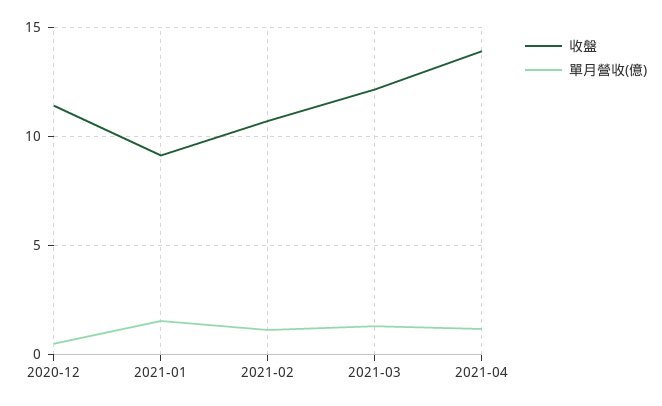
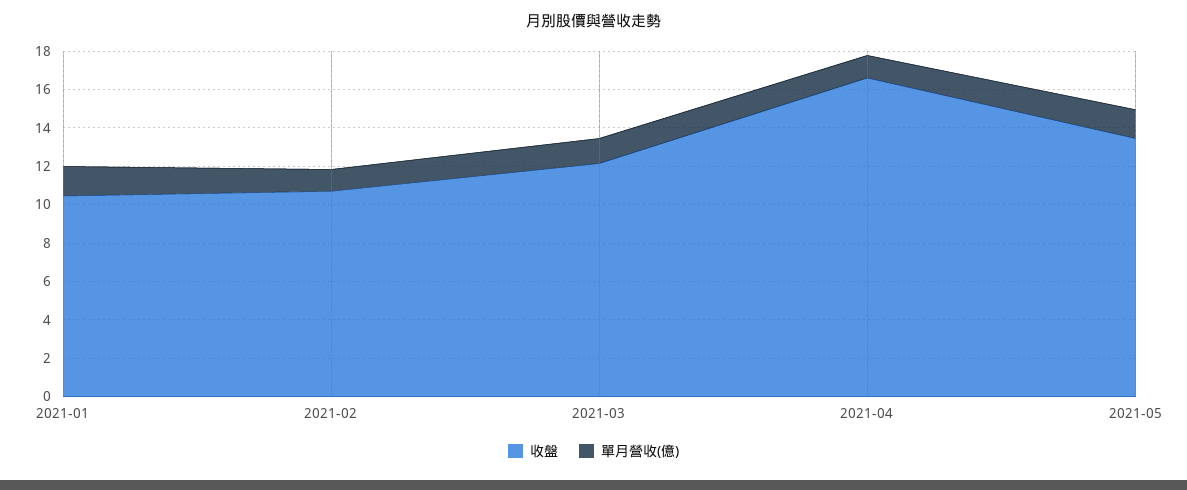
收盤, 2020-12: 11.5 -> none
單月營收(億), 2020-12: 0.5 -> none
收盤, 2021-01: 9 -> 10.5
收盤, 2021-04: 14 -> 16.5
收盤, 2021-05: none -> 13.5
單月營收(億), 2021-05: none -> 1.5

